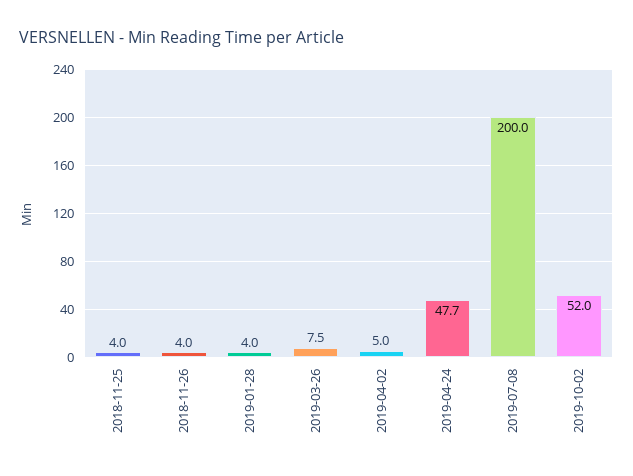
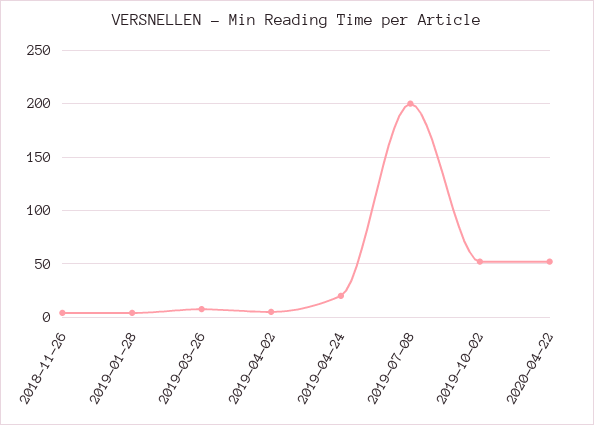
2018-11-25: 4 -> none
2019-04-24: 47.7 -> 20
2020-04-22: none -> 50

